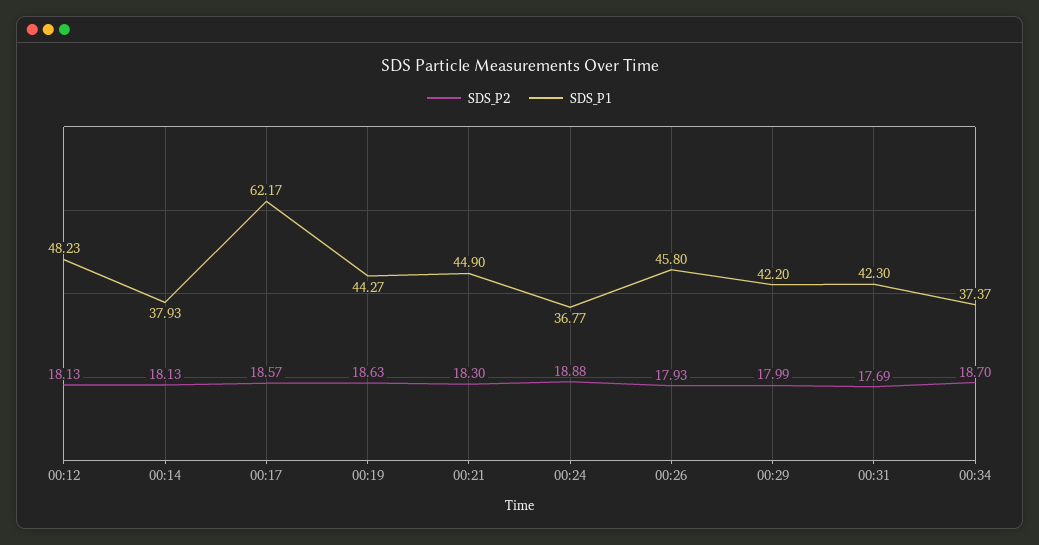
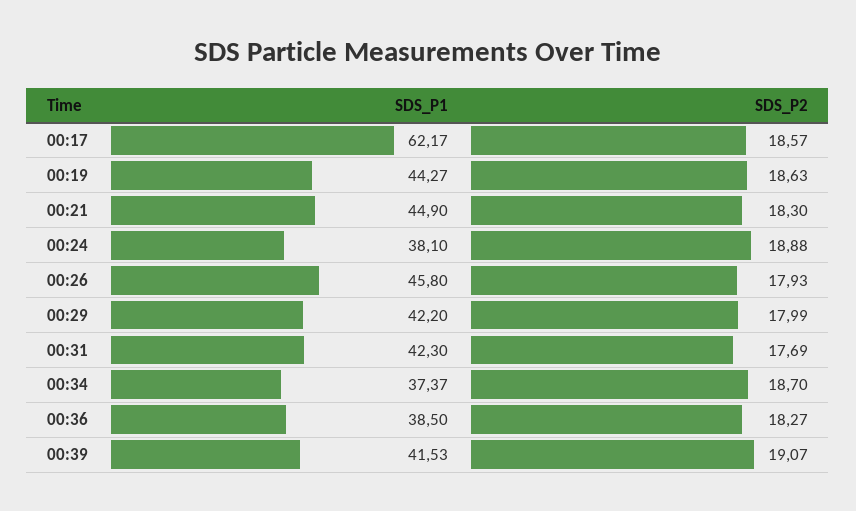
SDS_P2, 00:12: 18.13 -> none
SDS_P1, 00:12: 48.23 -> none
SDS_P2, 00:14: 18.13 -> none
SDS_P1, 00:14: 37.93 -> none
SDS_P1, 00:24: 36.77 -> 38.1
SDS_P1, 00:36: none -> 38.5
SDS_P2, 00:36: none -> 18.27
SDS_P1, 00:39: none -> 41.53
SDS_P2, 00:39: none -> 19.07

